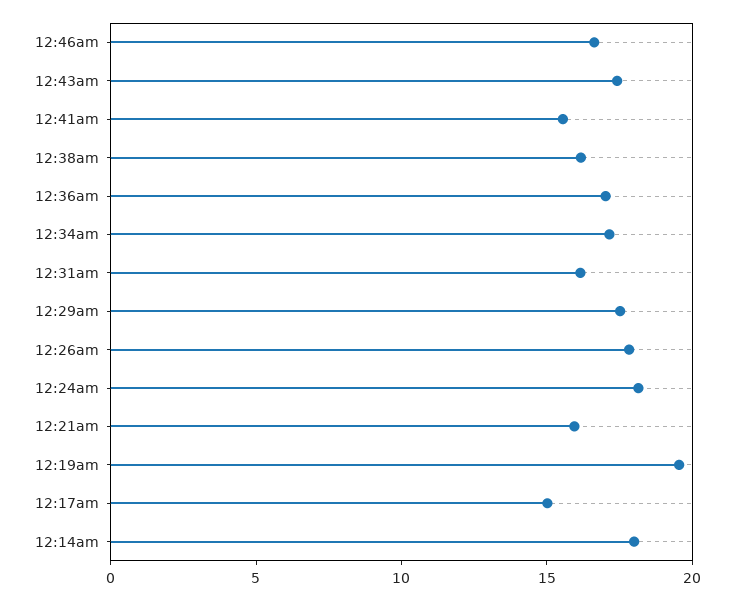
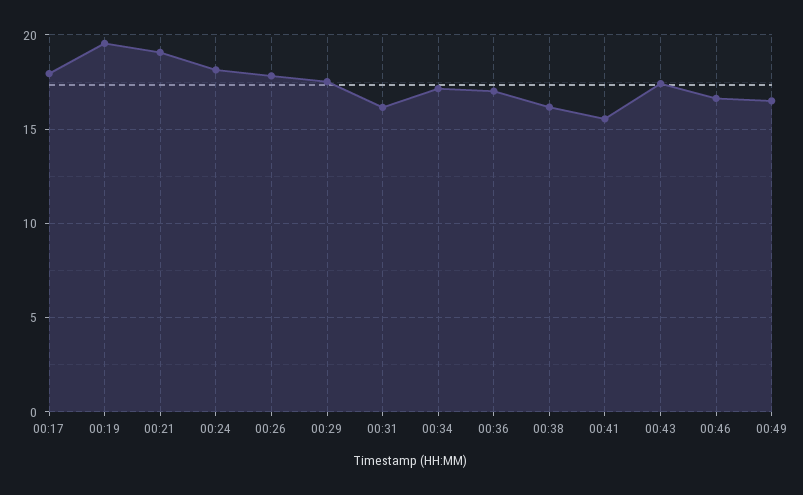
12:21am: 16 -> 19
12:17am: 15 -> 18
12:14am: 18 -> none
00:49: none -> 16.5

